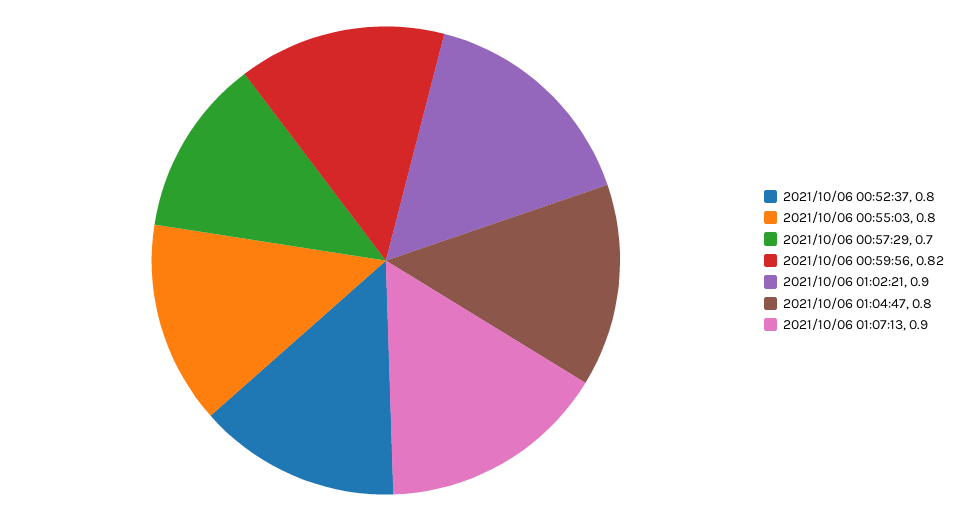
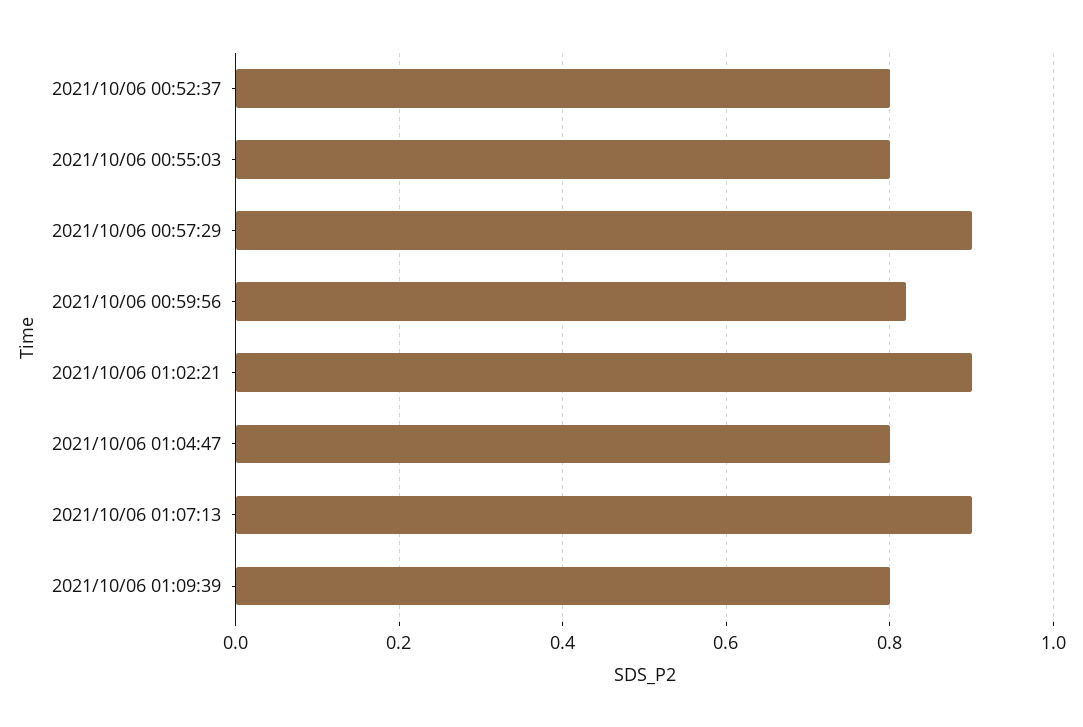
2021/10/06 00:57:29: 0.7 -> 0.9
2021/10/06 01:09:39: none -> 0.8

